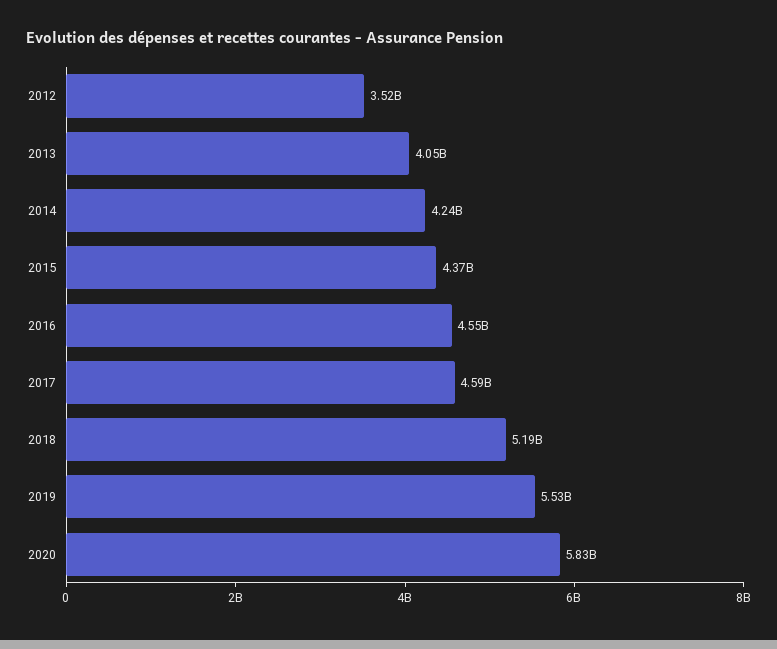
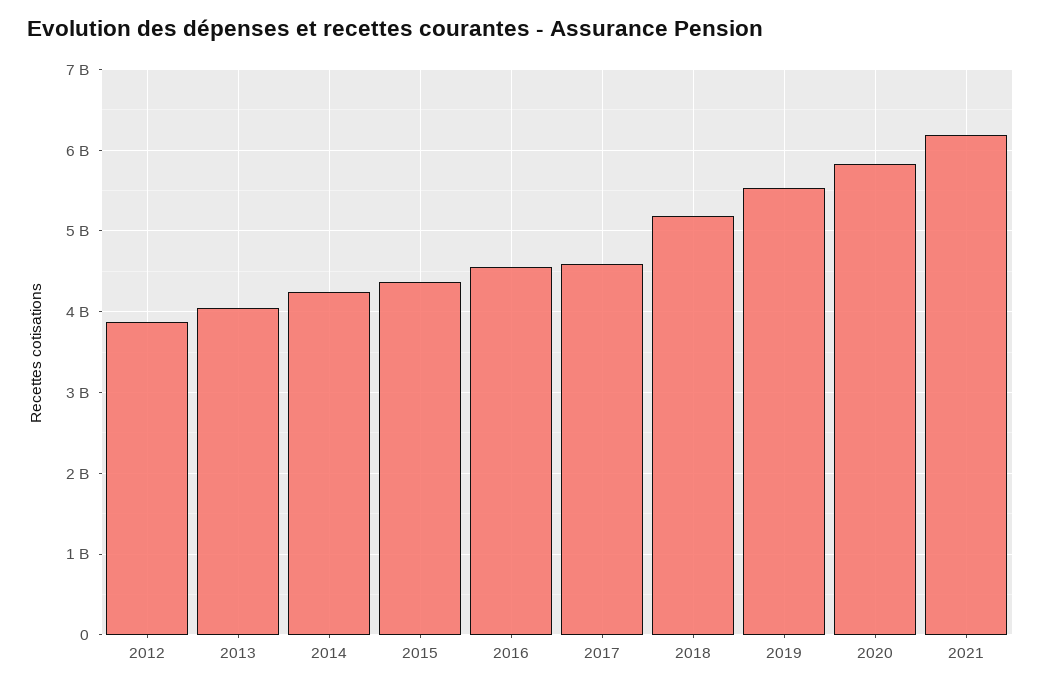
2012: 3520000000 -> 3900000000
2021: none -> 6200000000

